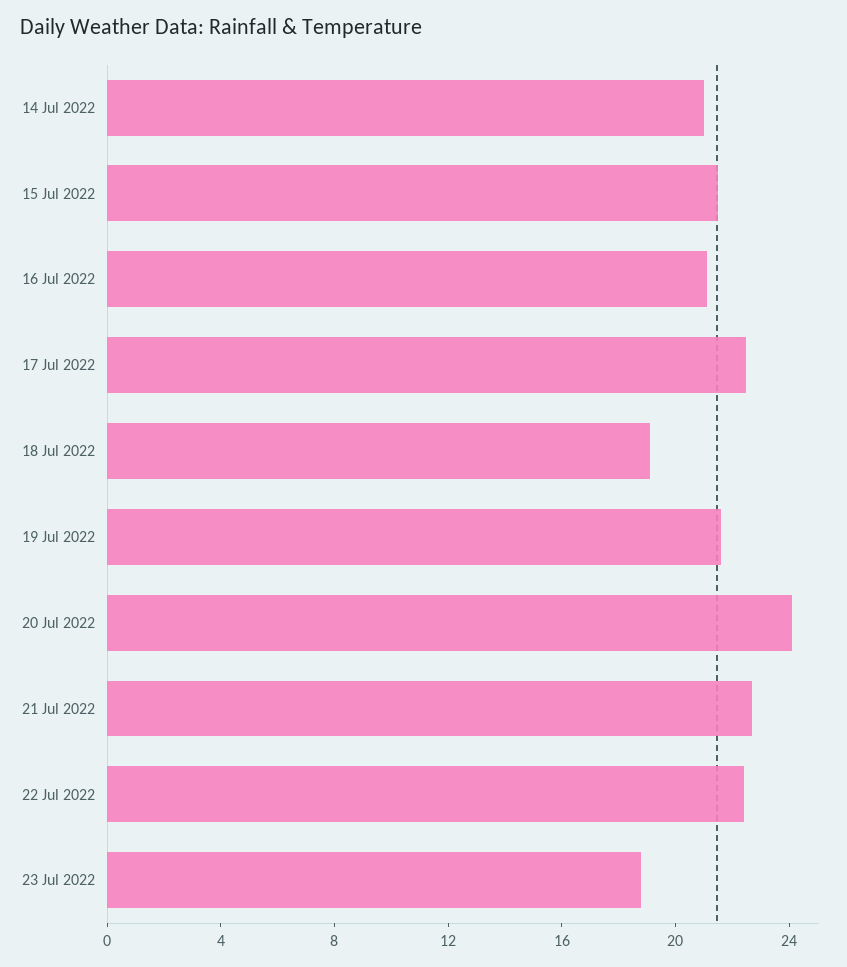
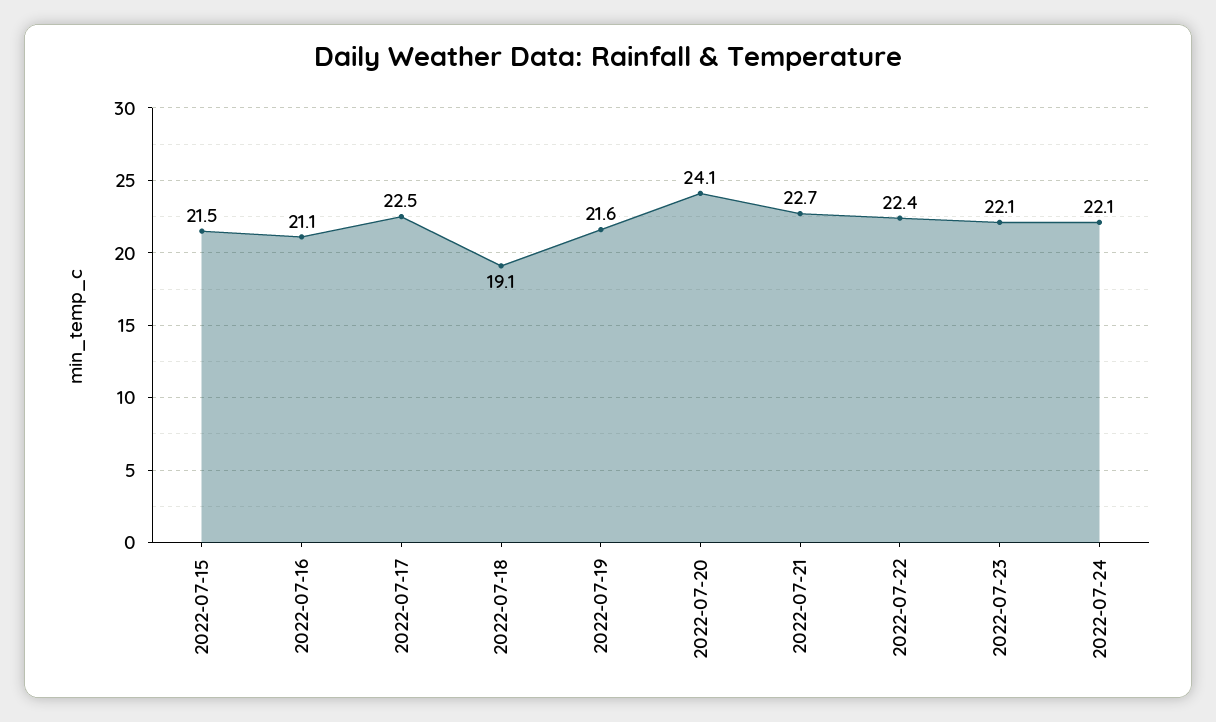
14 Jul 2022: 21 -> none
23 Jul 2022: 19 -> 22.1
2022-07-24: none -> 22.1

